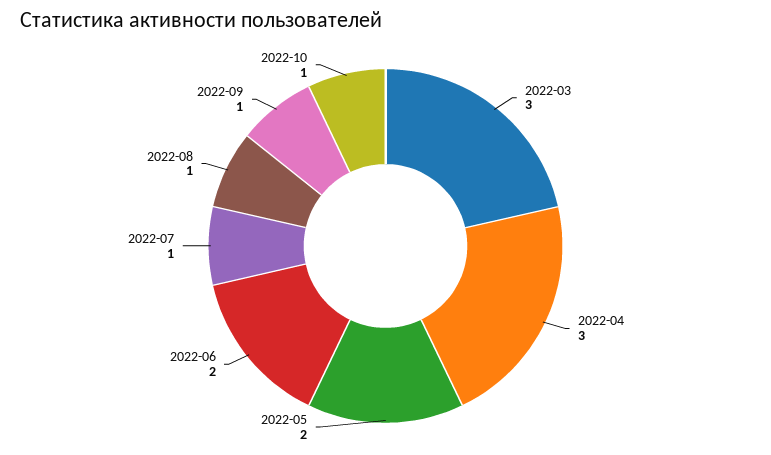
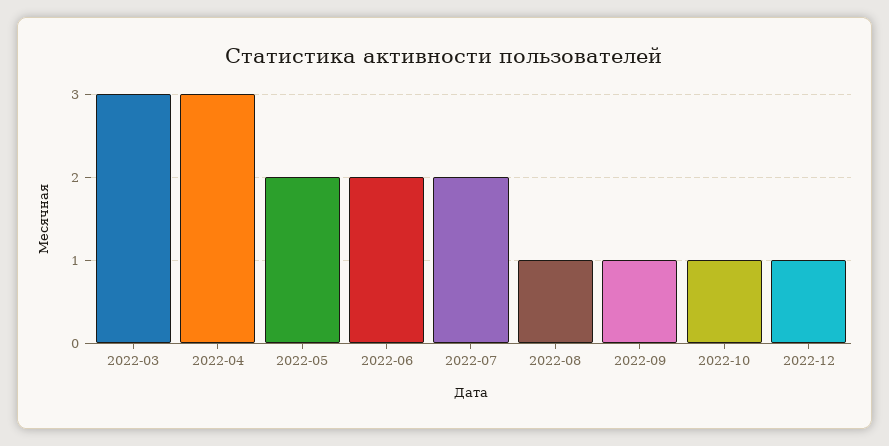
2022-07: 1 -> 2
2022-12: none -> 1

